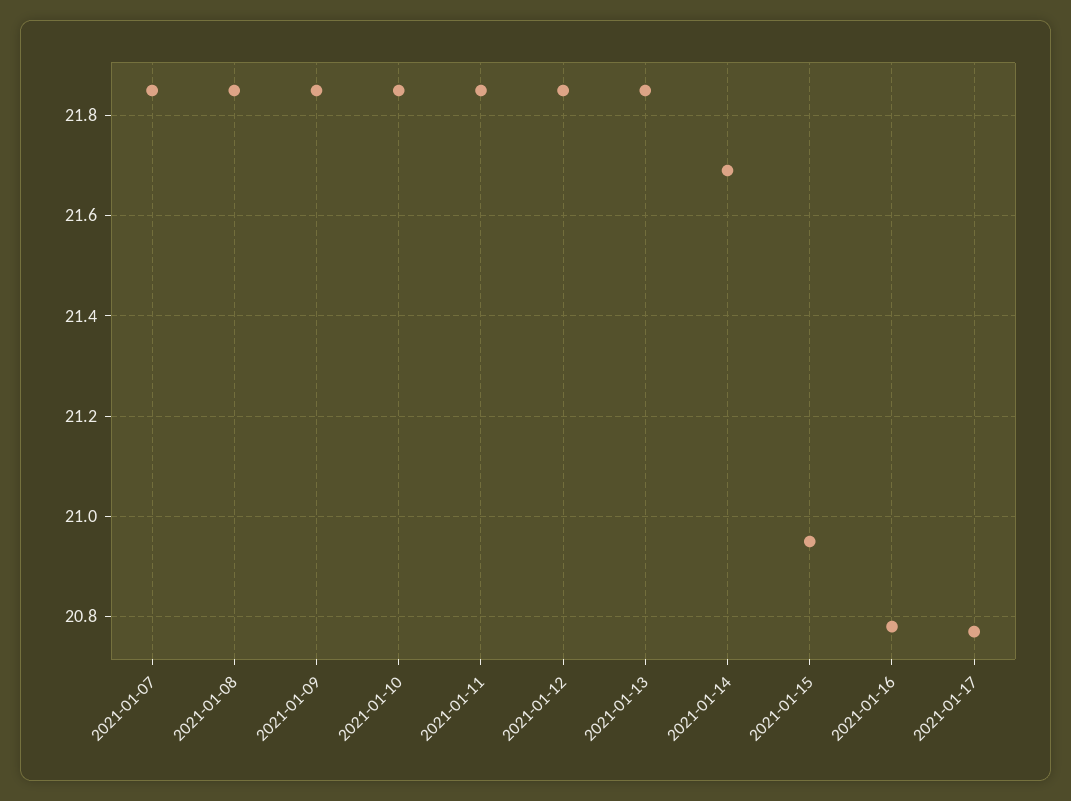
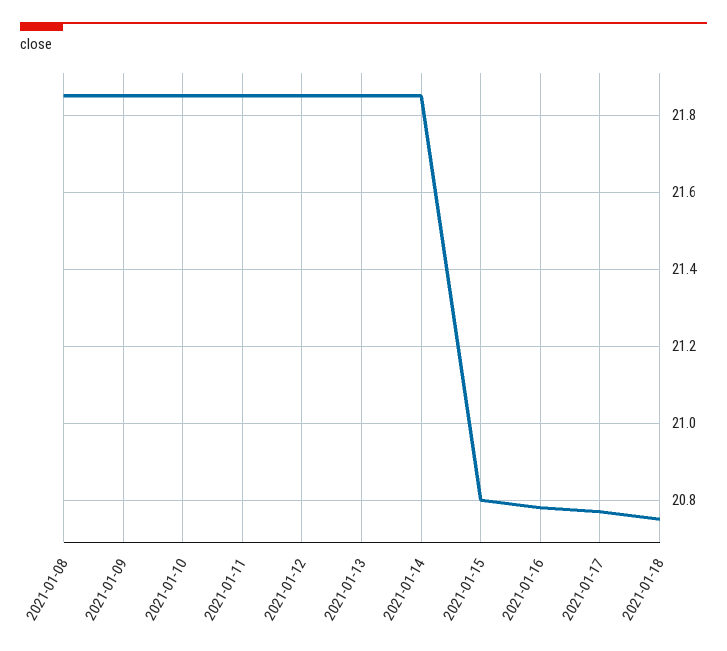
2021-01-07: 21.85 -> none
2021-01-14: 21.7 -> 21.85
2021-01-15: 20.95 -> 20.8
2021-01-18: none -> 20.75

